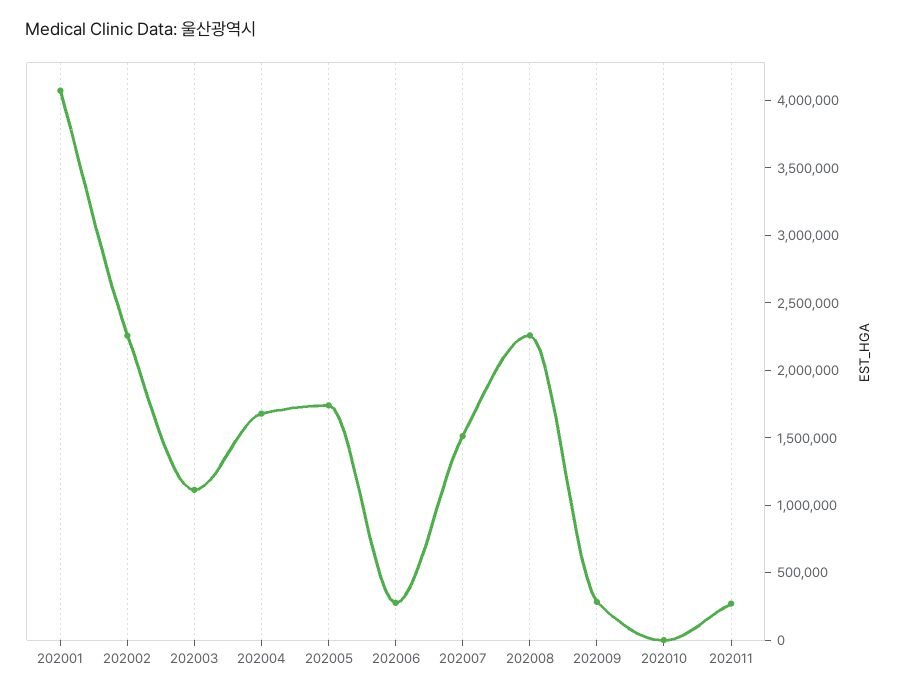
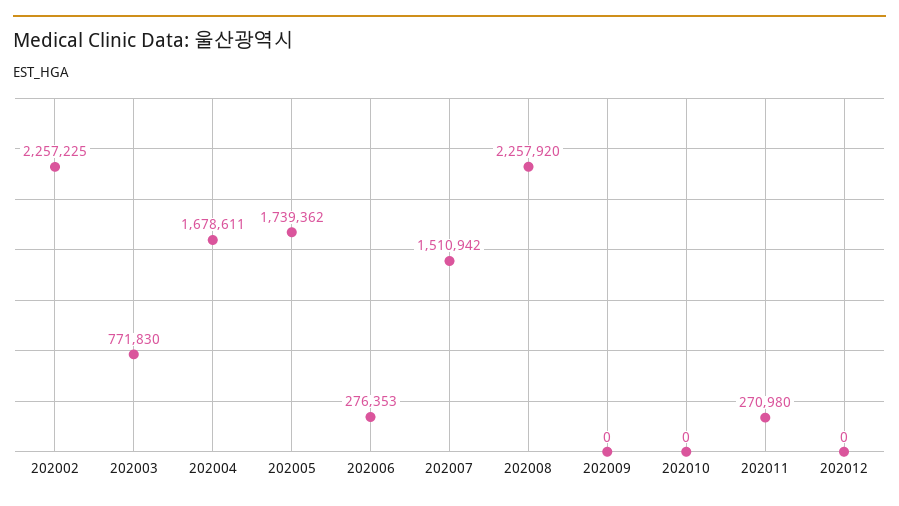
202001: 4100000 -> none
202003: 1100000 -> 771830
202009: 300000 -> 0
202012: none -> 0

